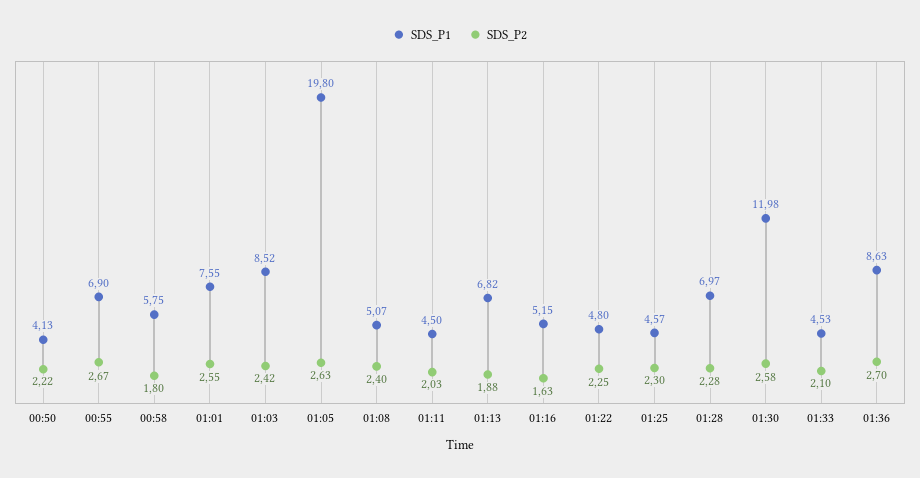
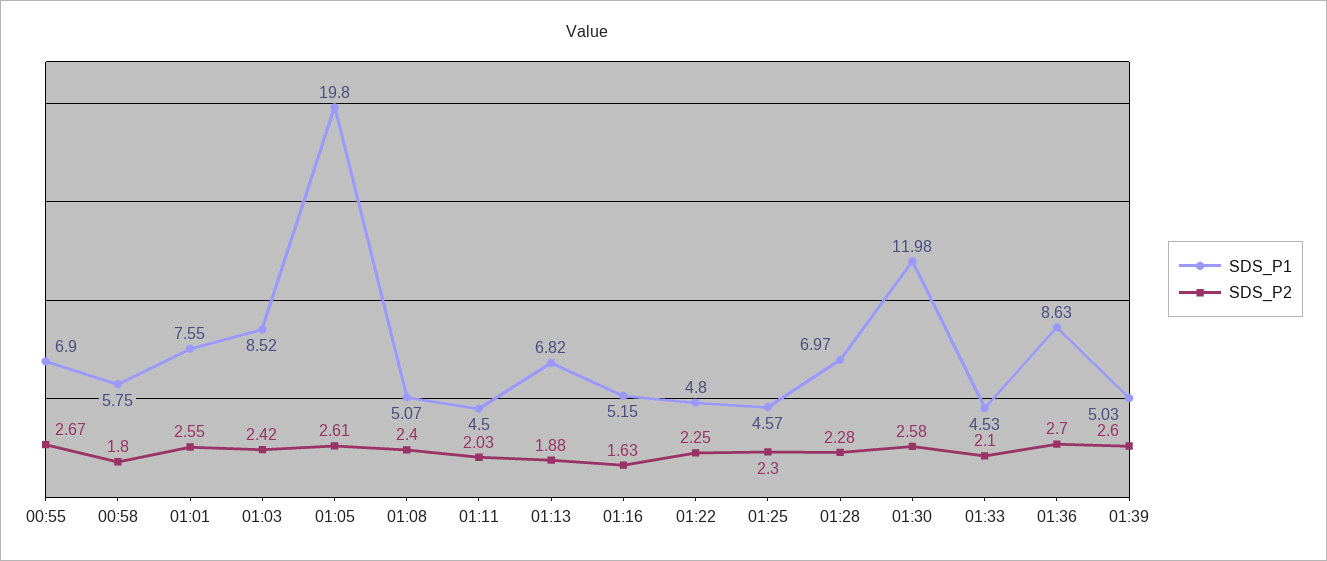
SDS_P1, 00:50: 4.13 -> none
SDS_P2, 00:50: 2.22 -> none
SDS_P2, 01:05: 2.63 -> 2.61
SDS_P1, 01:39: none -> 5.03
SDS_P2, 01:39: none -> 2.6

